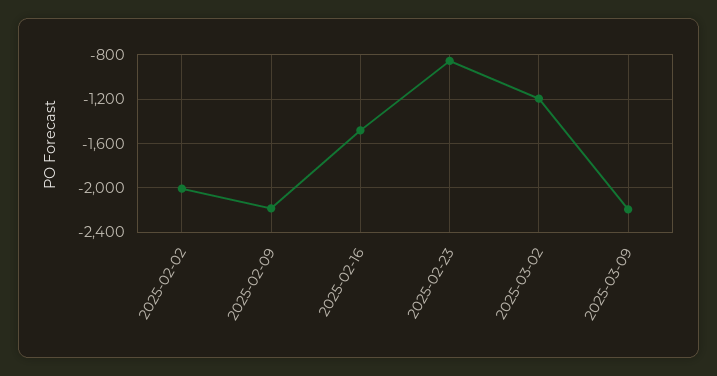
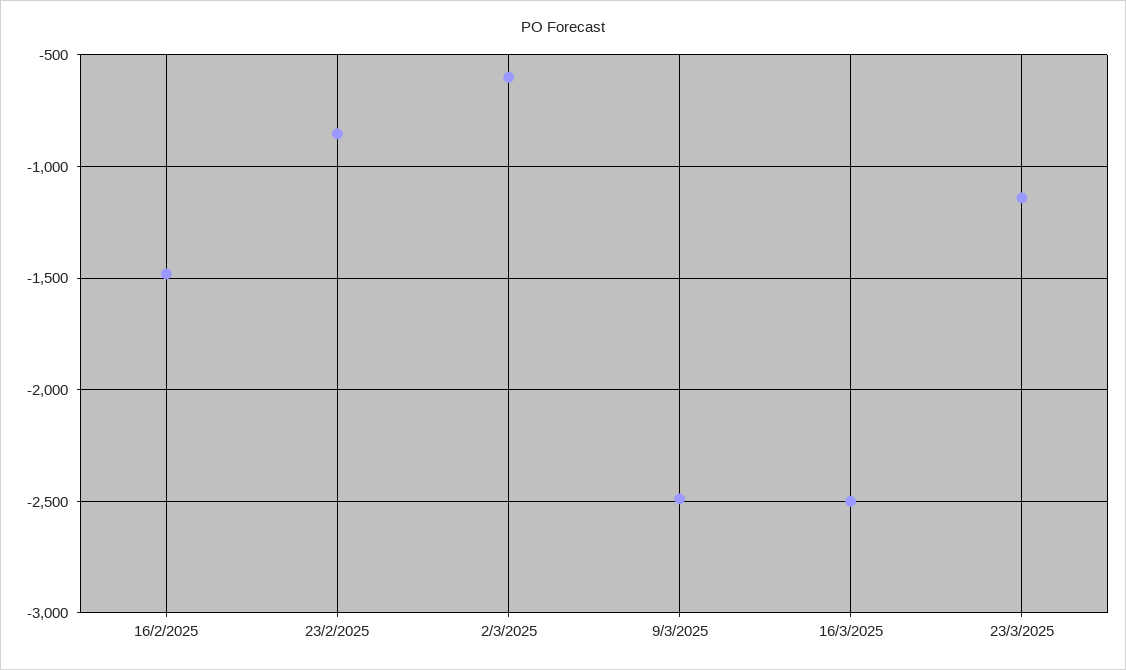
2025-02-02: -2000 -> none
2025-02-09: -2200 -> none
2025-03-02: -1200 -> -600
2025-03-09: -2200 -> -2500
16/3/2025: none -> -2500
23/3/2025: none -> -1150

